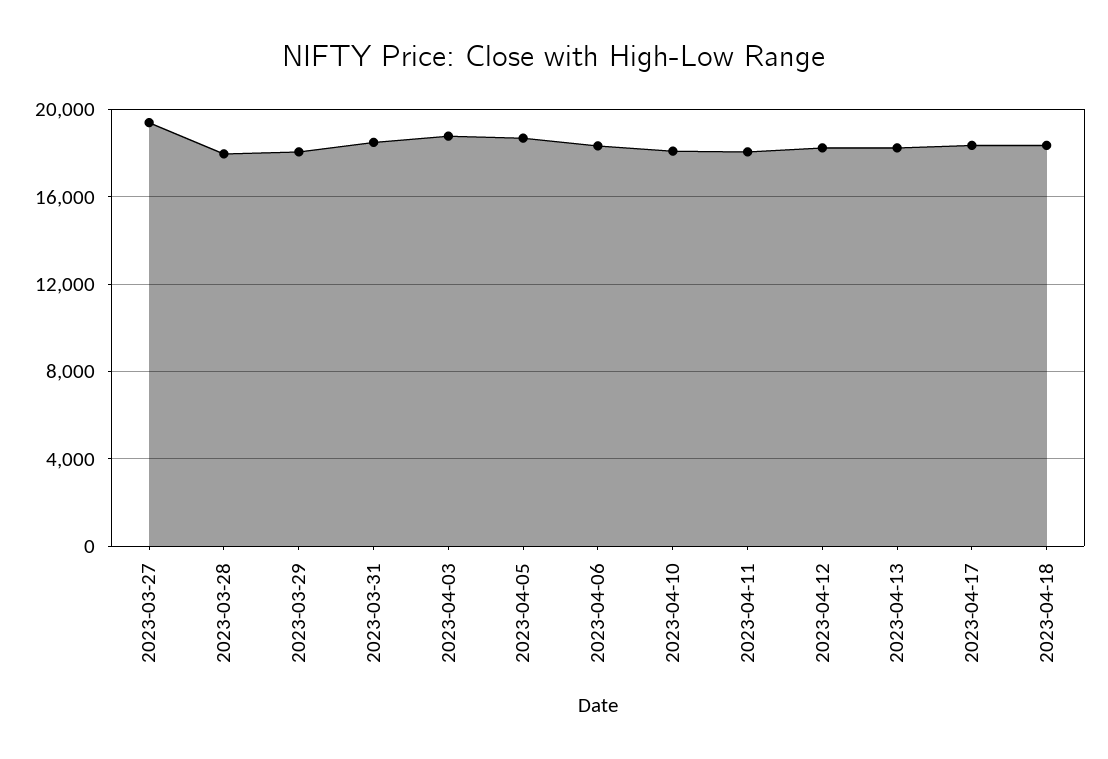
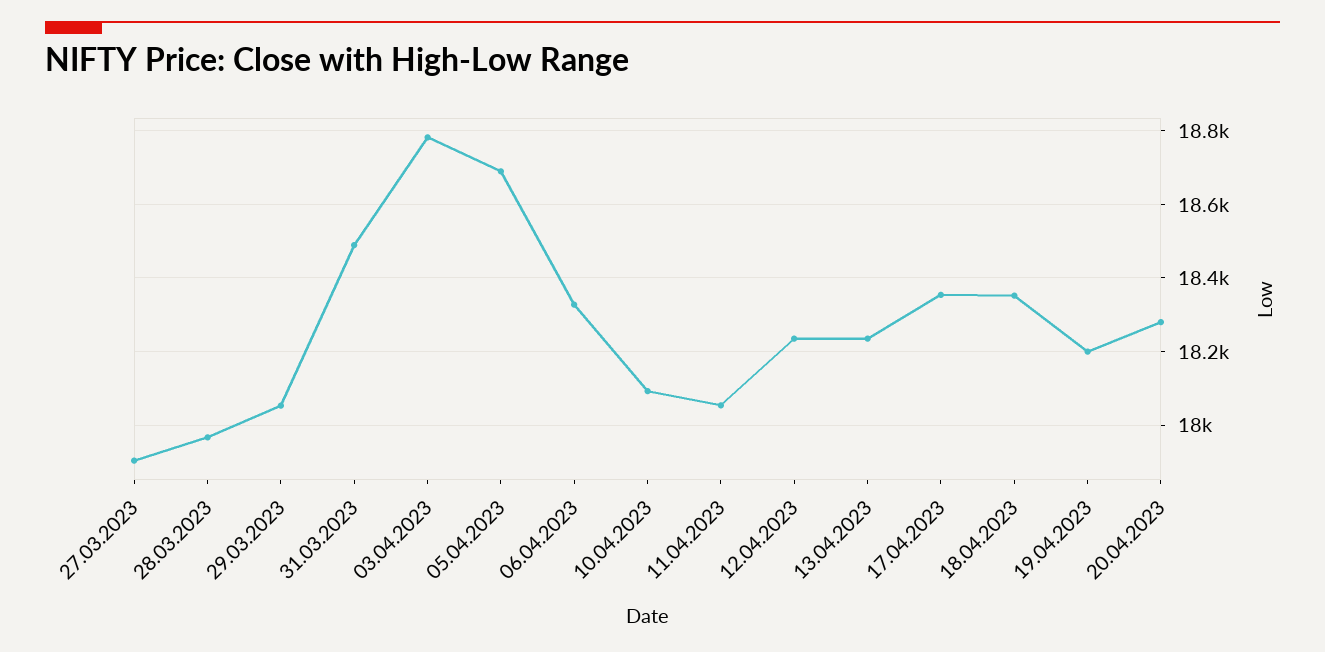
2023-03-27: 19500 -> 17900
19.04.2023: none -> 18200
20.04.2023: none -> 18280

